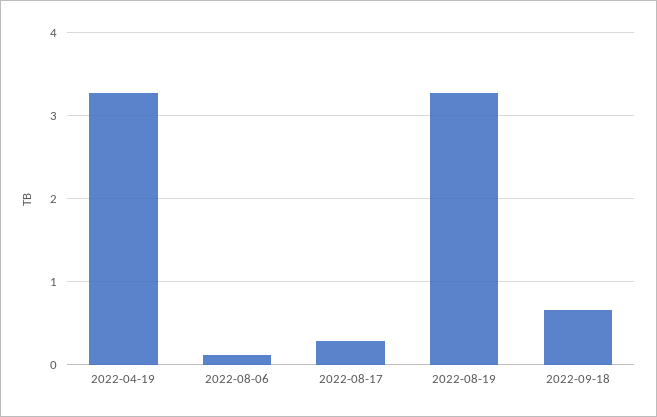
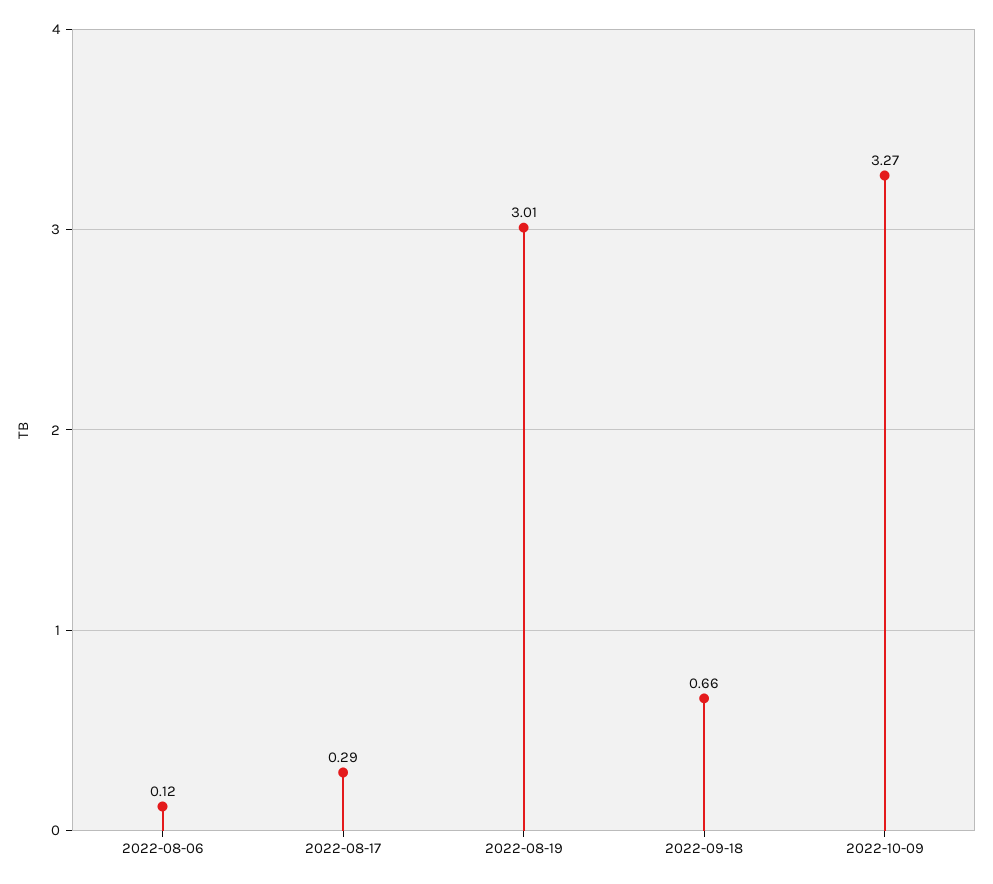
2022-04-19: 3.3 -> none
2022-08-19: 3.3 -> 3.01
2022-10-09: none -> 3.27

